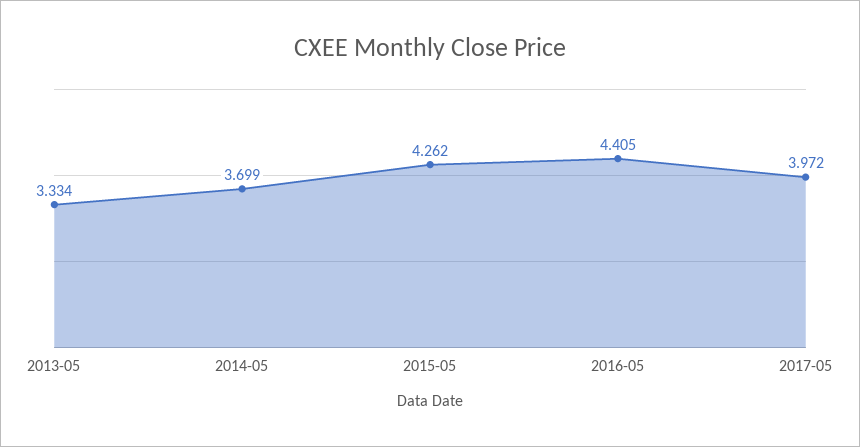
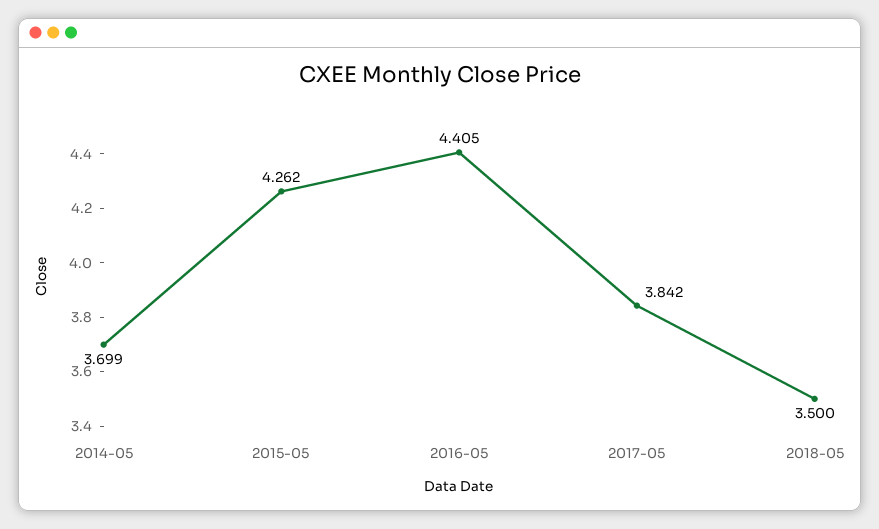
2013-05: 3.334 -> none
2017-05: 3.972 -> 3.842
2018-05: none -> 3.5

